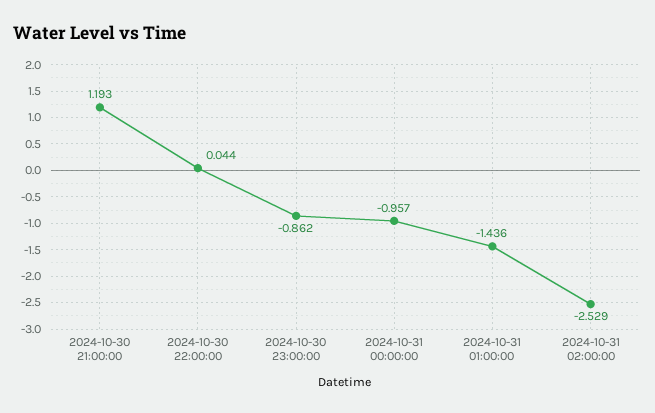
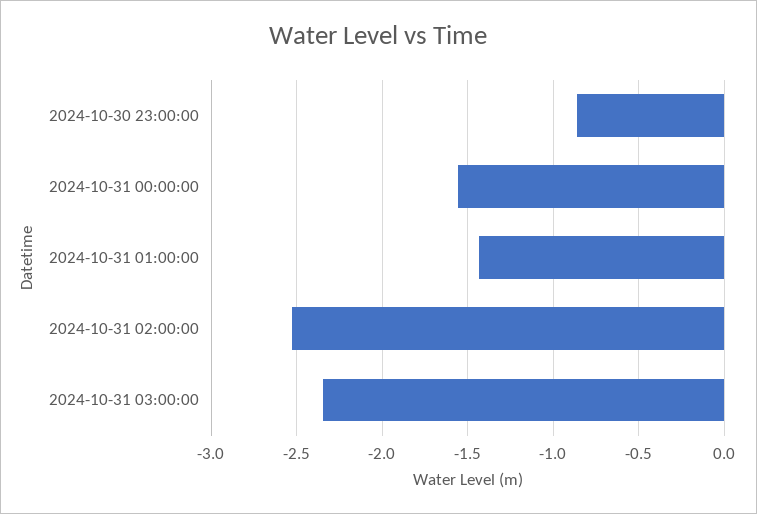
2024-10-30 21:00:00: 1.193 -> none
2024-10-30 22:00:00: 0.044 -> none
2024-10-31 00:00:00: -0.957 -> -1.55
2024-10-31 03:00:00: none -> -2.35

